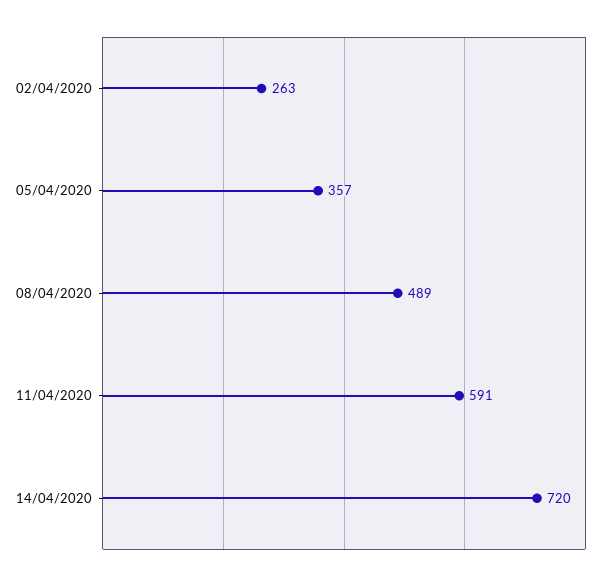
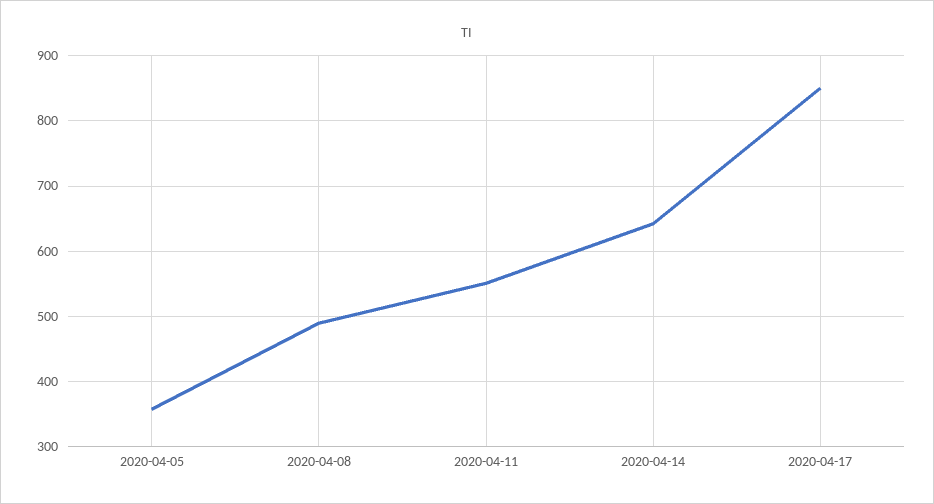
02/04/2020: 263 -> none
11/04/2020: 591 -> 550
14/04/2020: 720 -> 640
2020-04-17: none -> 850

